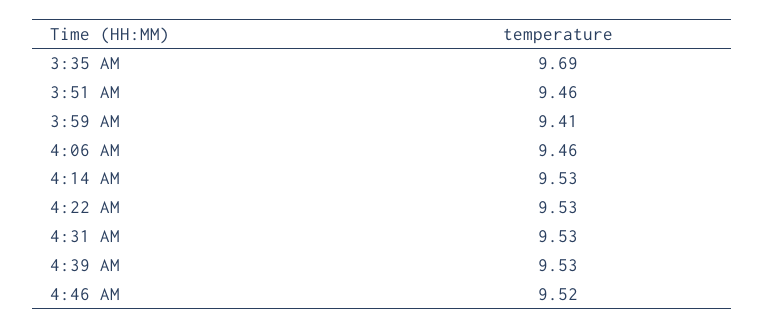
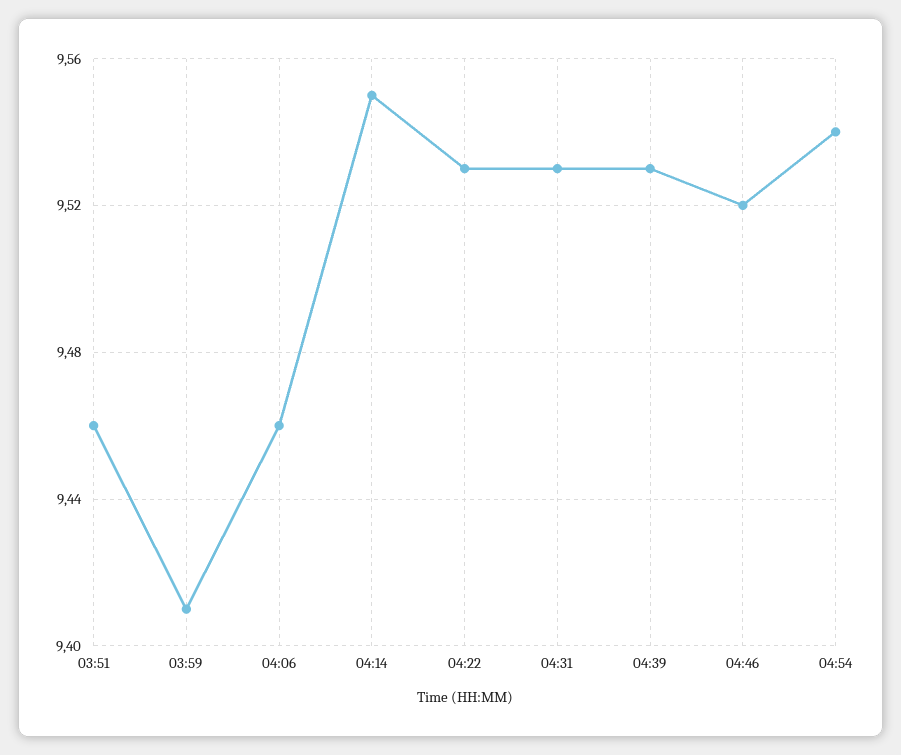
3:35 AM: 9.69 -> none
4:14 AM: 9.53 -> 9.55
04:54: none -> 9.54

